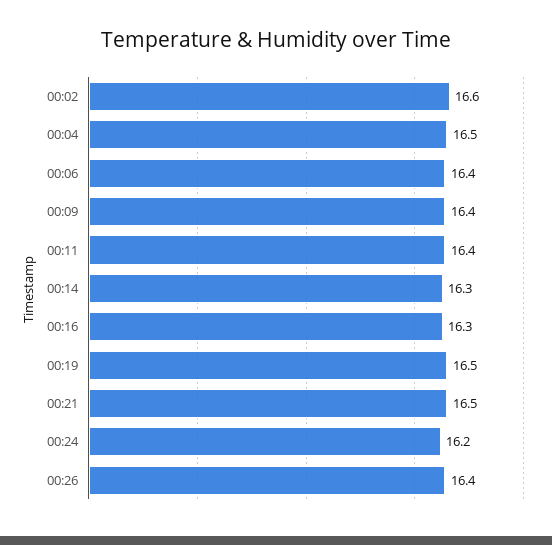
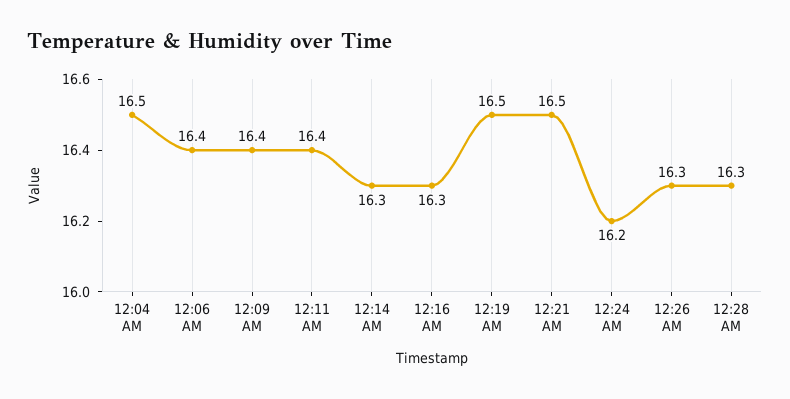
00:02: 16.6 -> none
00:26: 16.4 -> 16.3
12:28 AM: none -> 16.3

